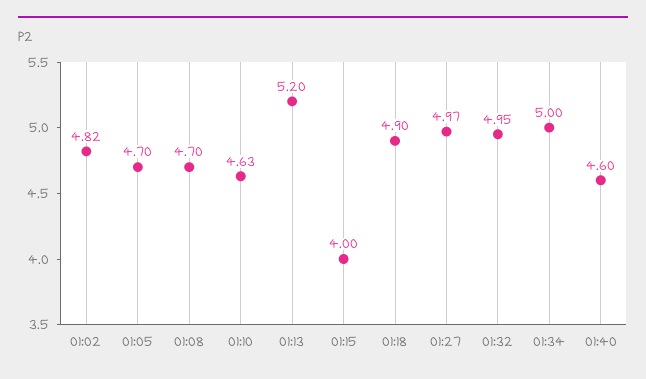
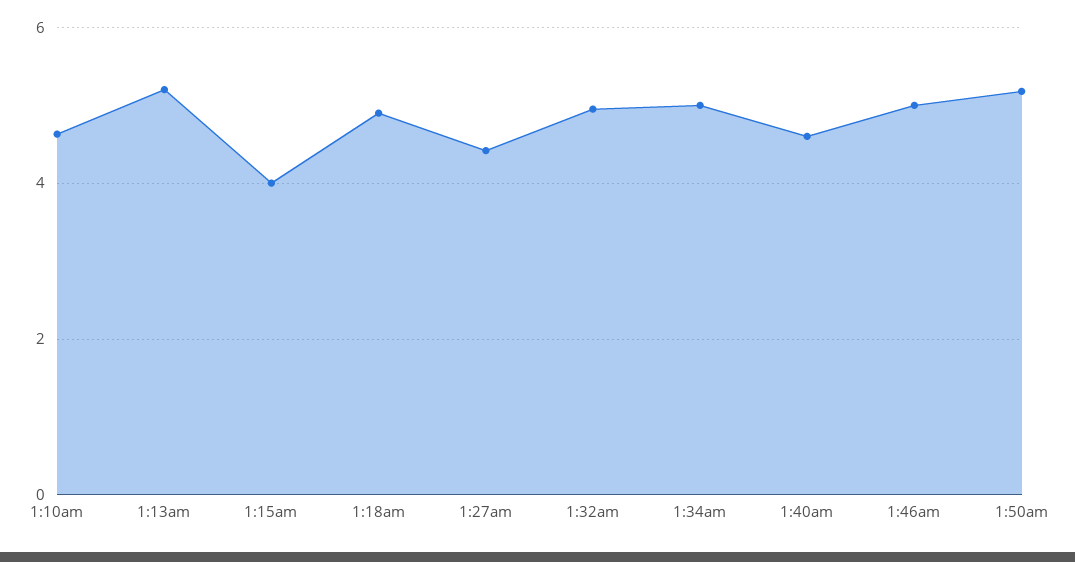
01:02: 4.82 -> none
01:05: 4.7 -> none
01:08: 4.7 -> none
01:27: 4.97 -> 4.4
1:46am: none -> 5
1:50am: none -> 5.2

